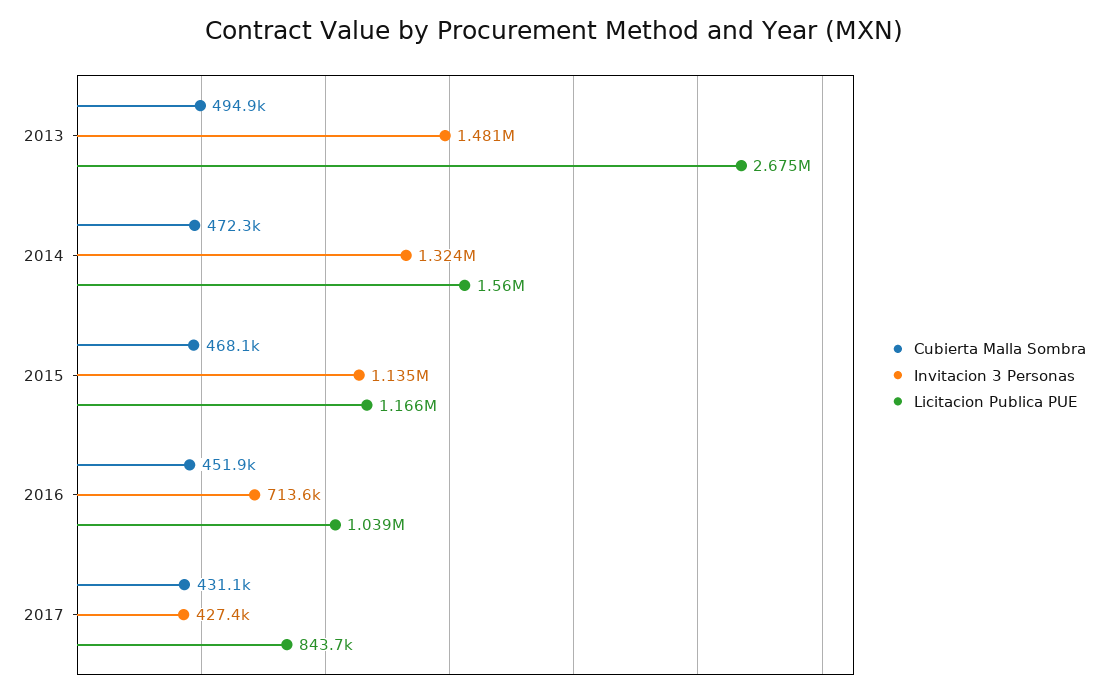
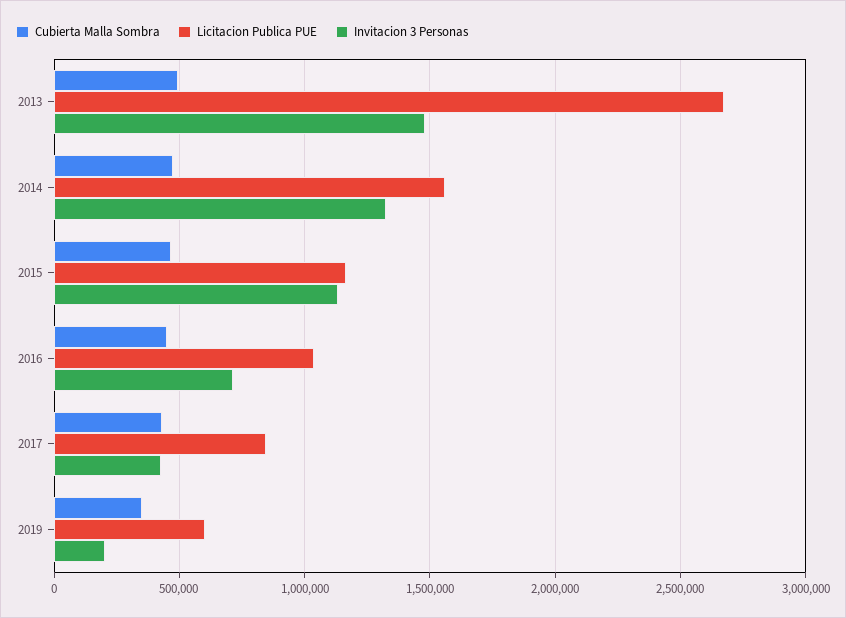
Cubierta Malla Sombra, 2019: none -> 350000
Licitacion Publica PUE, 2019: none -> 600000
Invitacion 3 Personas, 2019: none -> 200000

